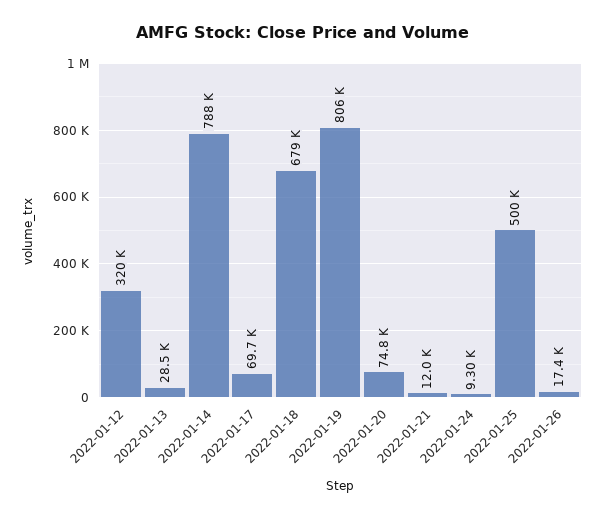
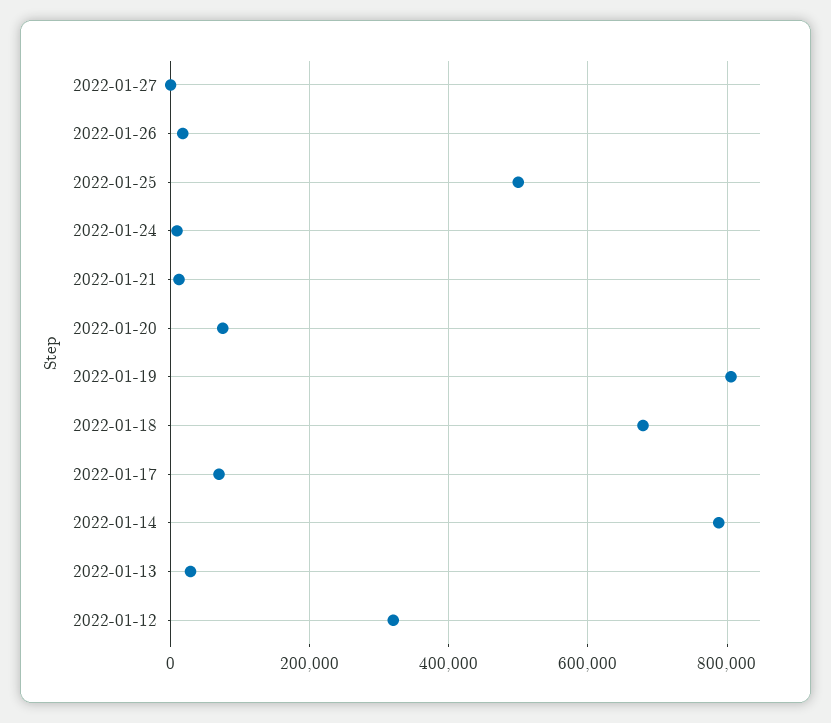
2022-01-27: none -> 0

